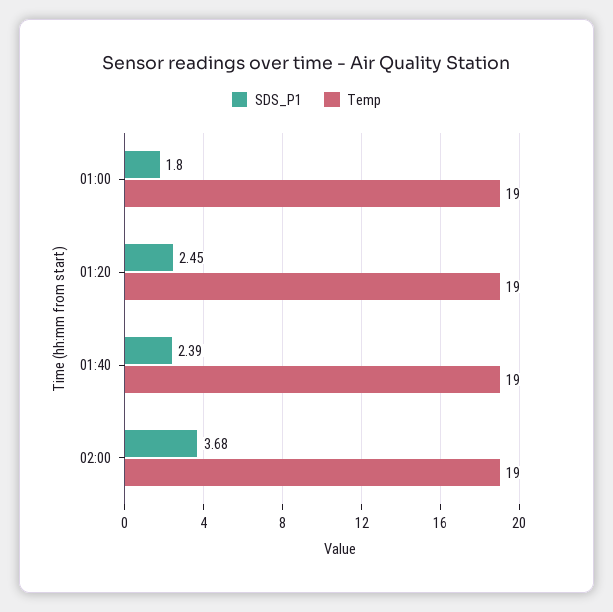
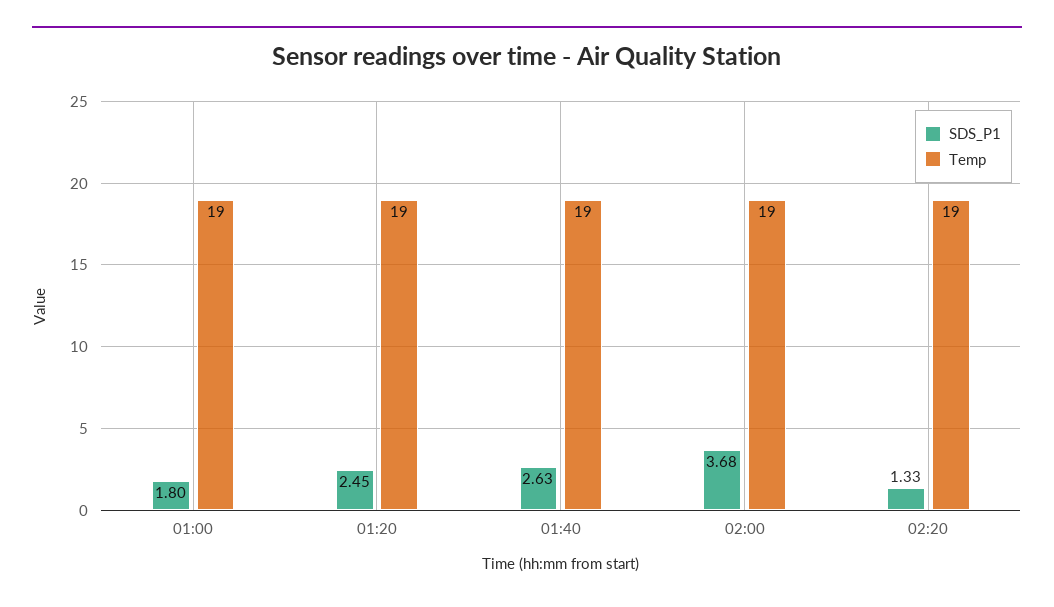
SDS_P1, 01:40: 2.39 -> 2.63
SDS_P1, 02:20: none -> 1.33
Temp, 02:20: none -> 19

